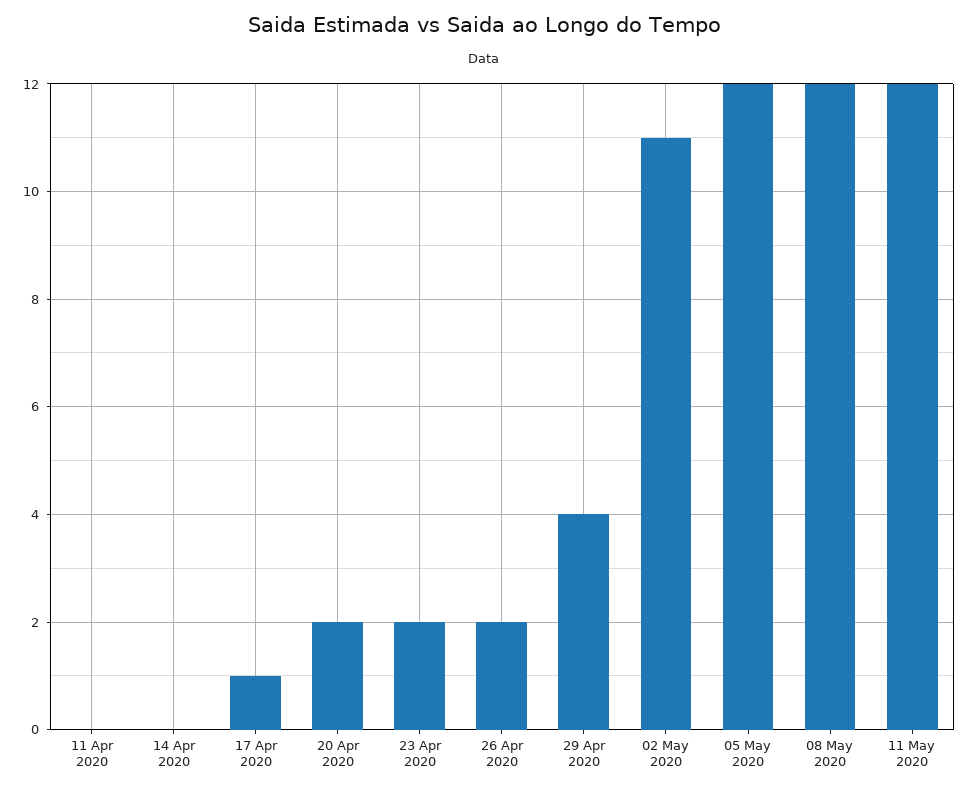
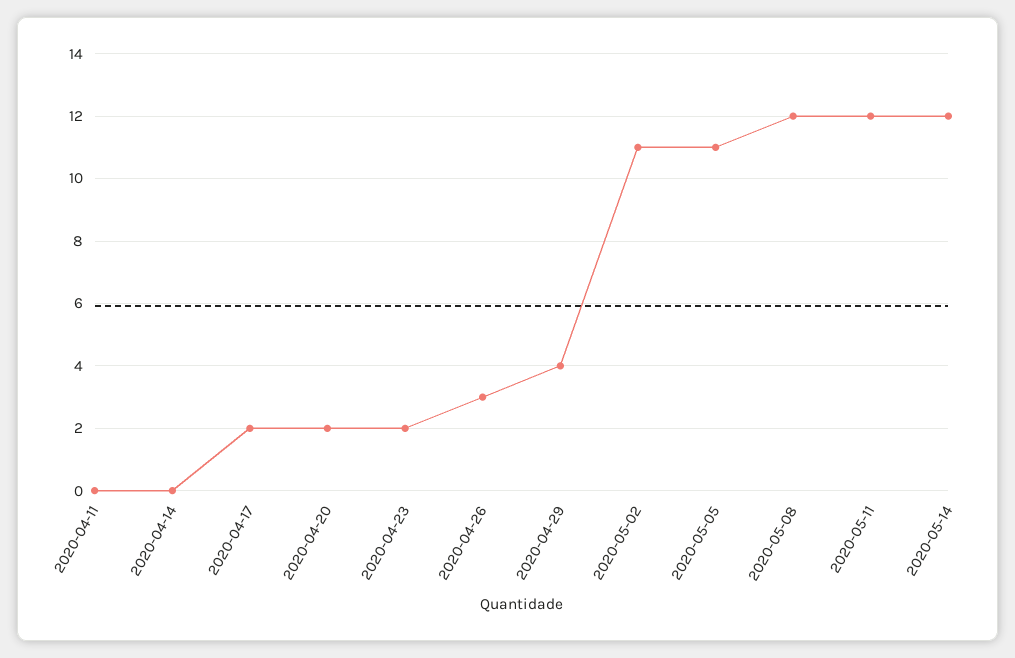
17 Apr 2020: 1 -> 2
26 Apr 2020: 2 -> 3
05 May 2020: 12 -> 11
2020-05-14: none -> 12

